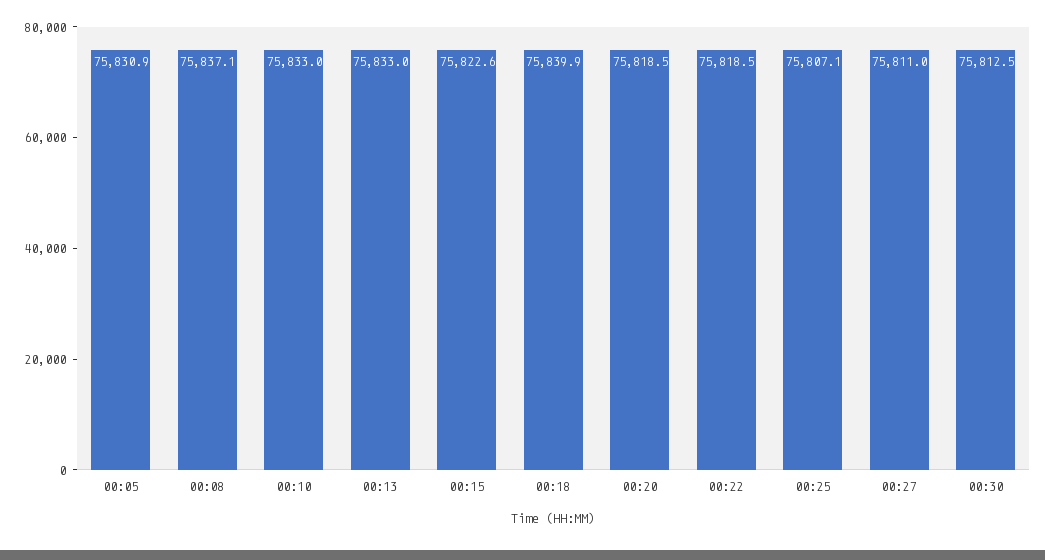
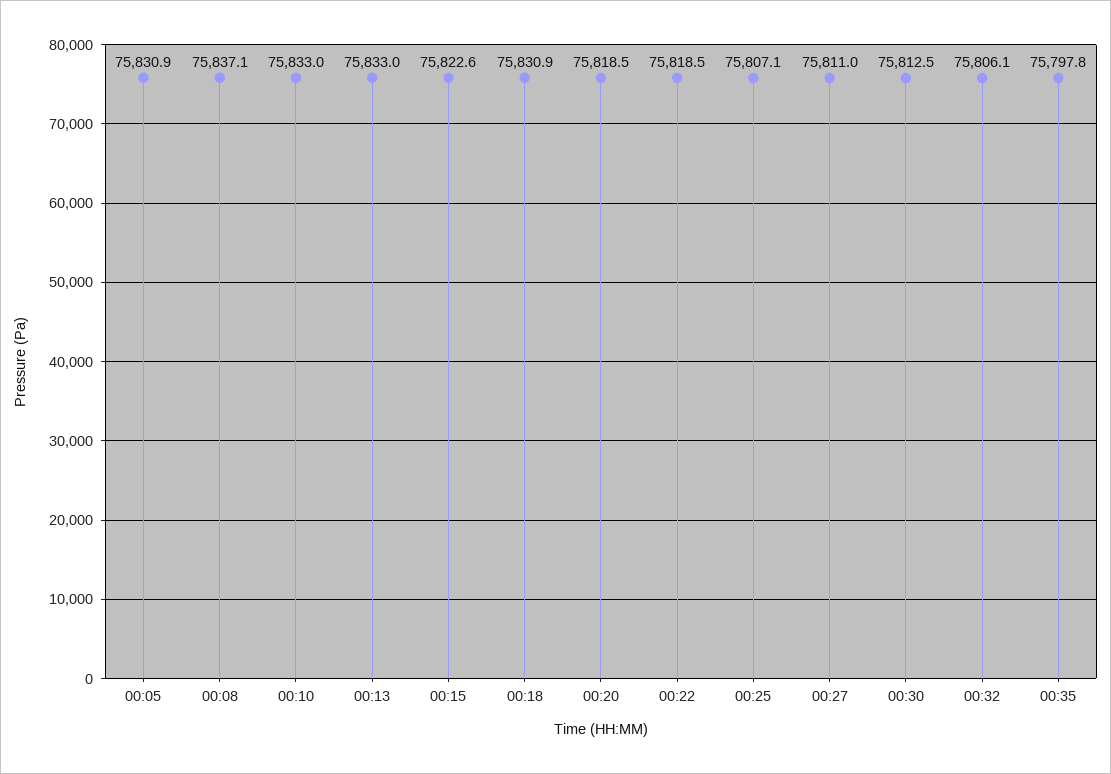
00:18: 75839.9 -> 75830.9
00:32: none -> 75806.1
00:35: none -> 75797.8

